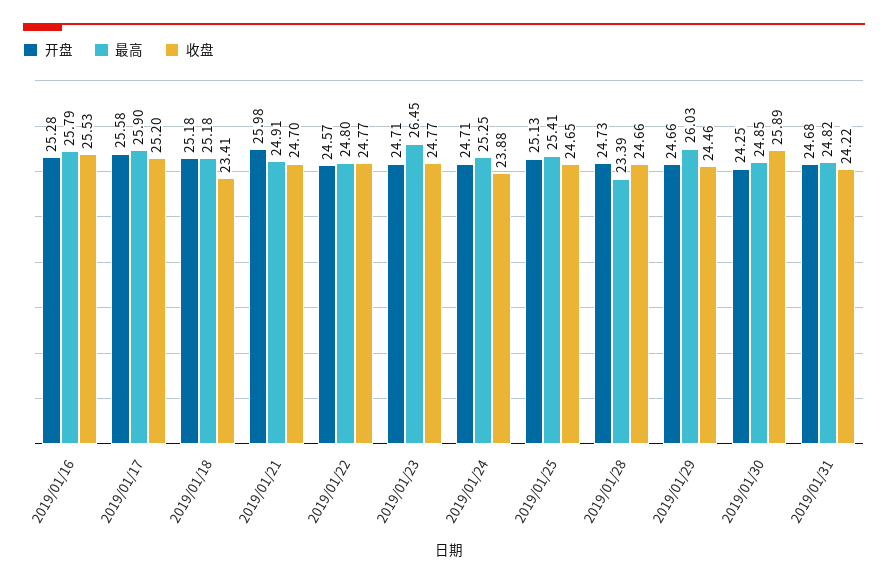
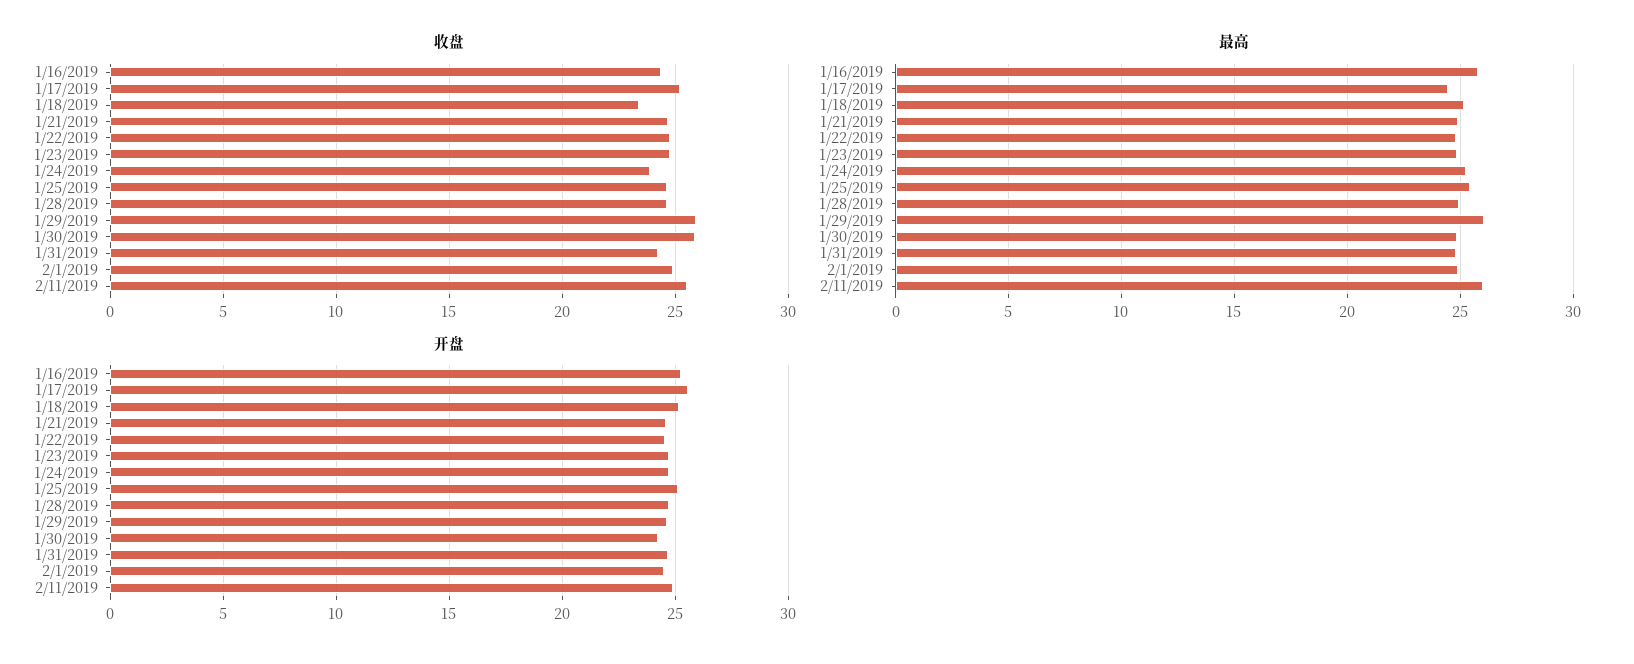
收盘, 2019/01/16: 25.53 -> 24.5
最高, 2019/01/17: 25.9 -> 24.5
开盘, 2019/01/21: 25.98 -> 24.5
最高, 2019/01/23: 26.45 -> 25
最高, 2019/01/28: 23.39 -> 25
收盘, 2019/01/29: 24.46 -> 26
收盘, 2/1/2019: none -> 25
收盘, 2/11/2019: none -> 25.5
最高, 2/1/2019: none -> 25
最高, 2/11/2019: none -> 26
开盘, 2/1/2019: none -> 24.5
开盘, 2/11/2019: none -> 25

